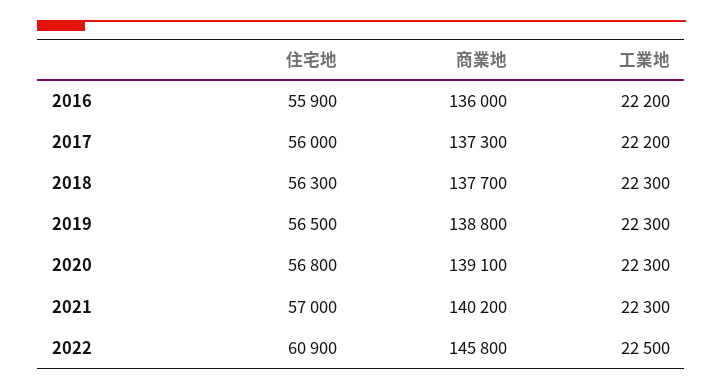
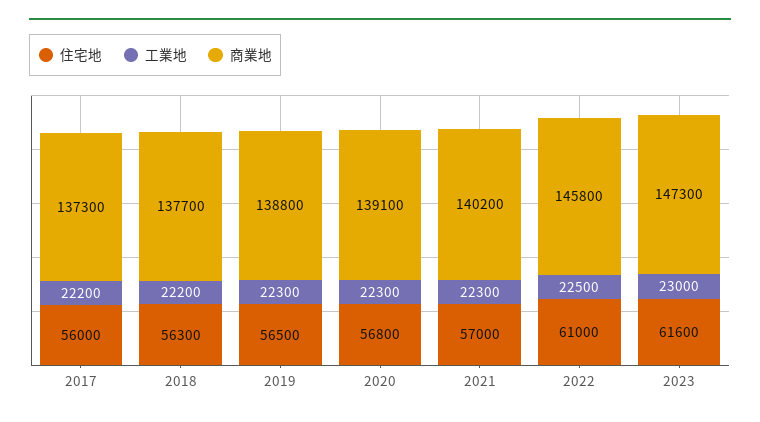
住宅地, 2016: 55900 -> none
商業地, 2016: 136000 -> none
工業地, 2016: 22200 -> none
工業地, 2018: 22300 -> 22200
住宅地, 2022: 60900 -> 61000
住宅地, 2023: none -> 61600
工業地, 2023: none -> 23000
商業地, 2023: none -> 147300

